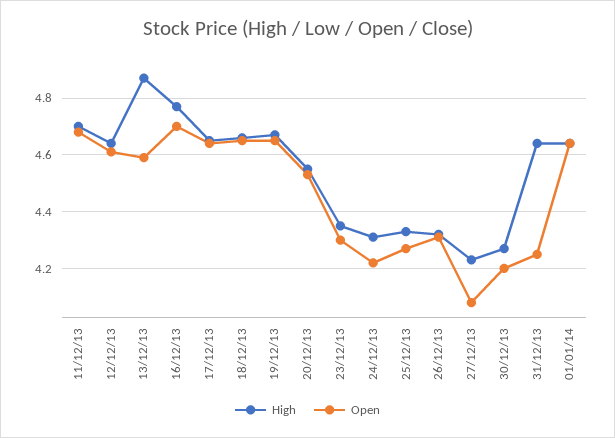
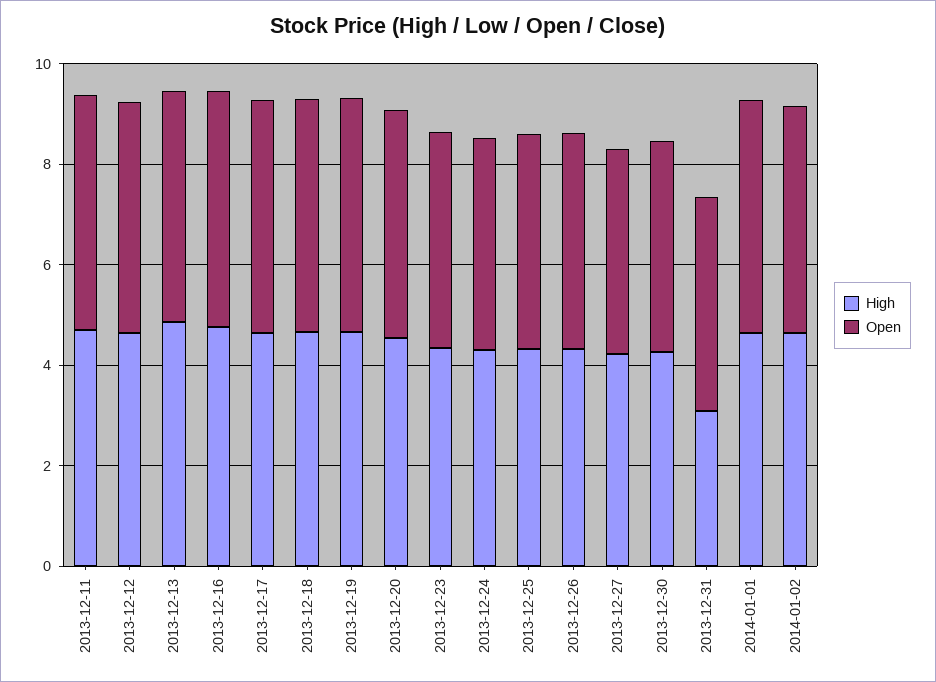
High, 31/12/13: 4.65 -> 3
High, 2014-01-02: none -> 4.5
Open, 2014-01-02: none -> 4.5

